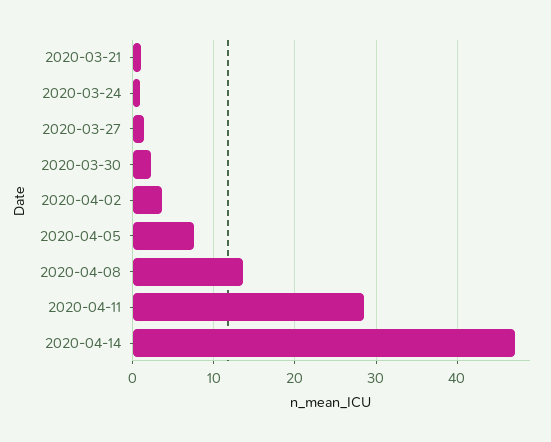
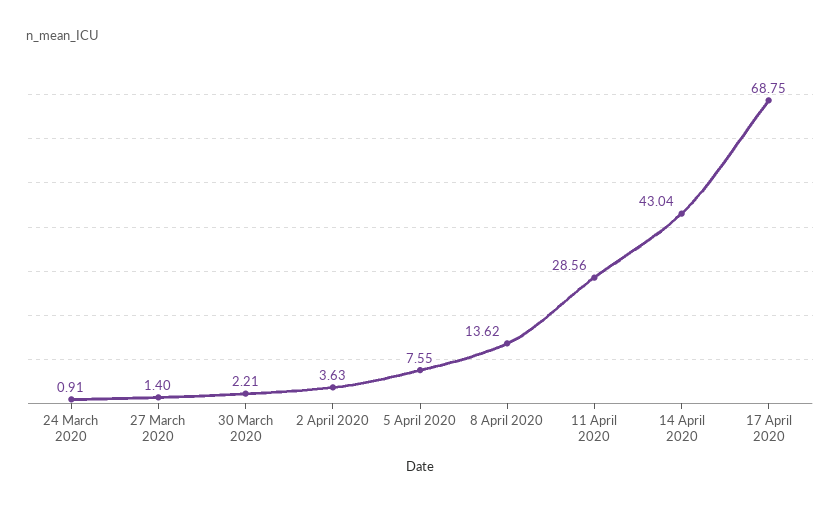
2020-03-21: 1 -> none
2020-04-14: 47 -> 43.04
17 April 2020: none -> 68.75

